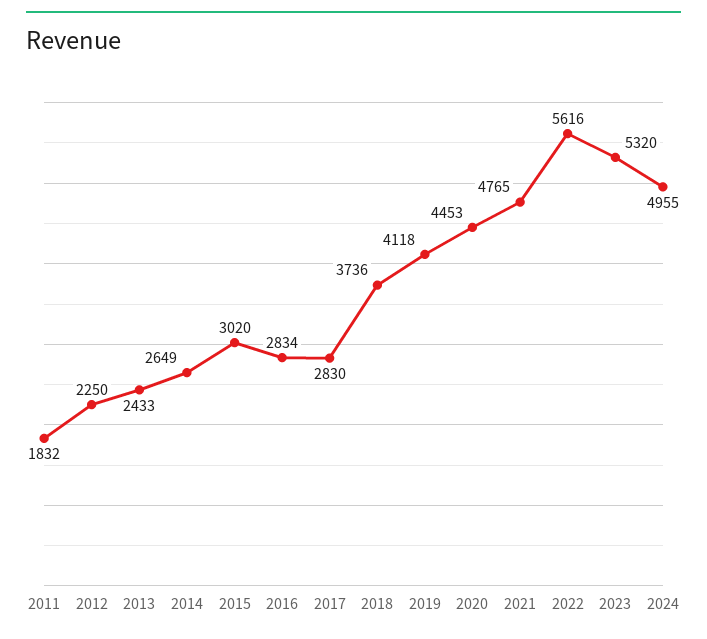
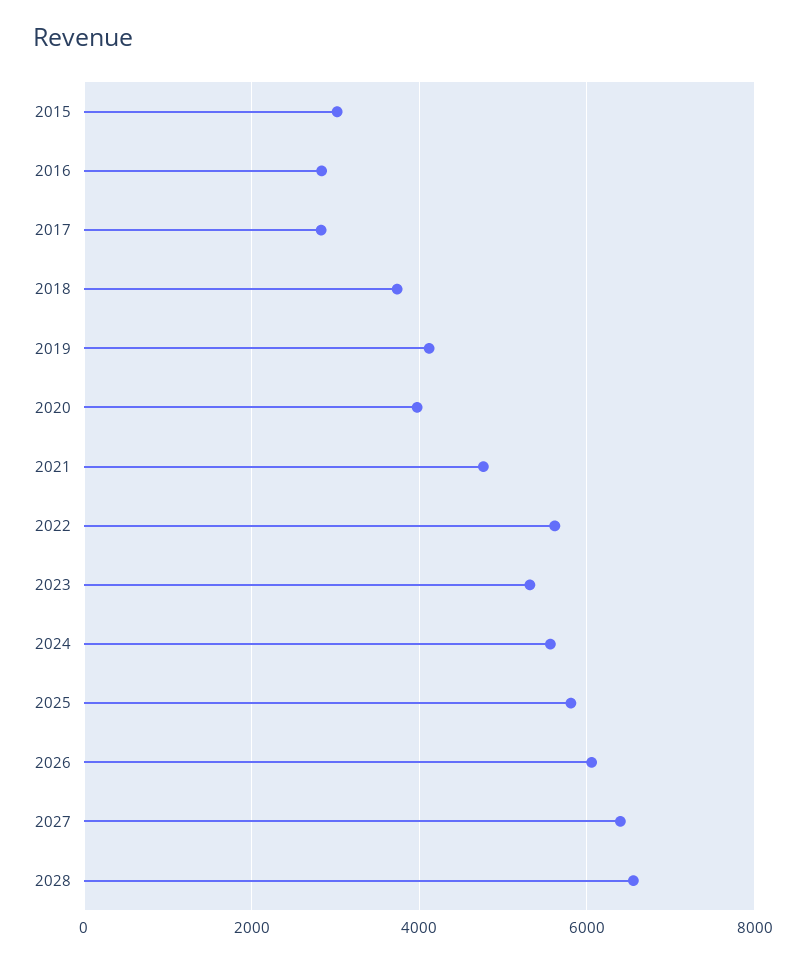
2011: 1832 -> none
2012: 2250 -> none
2013: 2433 -> none
2014: 2649 -> none
2020: 4453 -> 4000
2024: 4955 -> 5600
2025: none -> 5800
2026: none -> 6000
2027: none -> 6400
2028: none -> 6600

